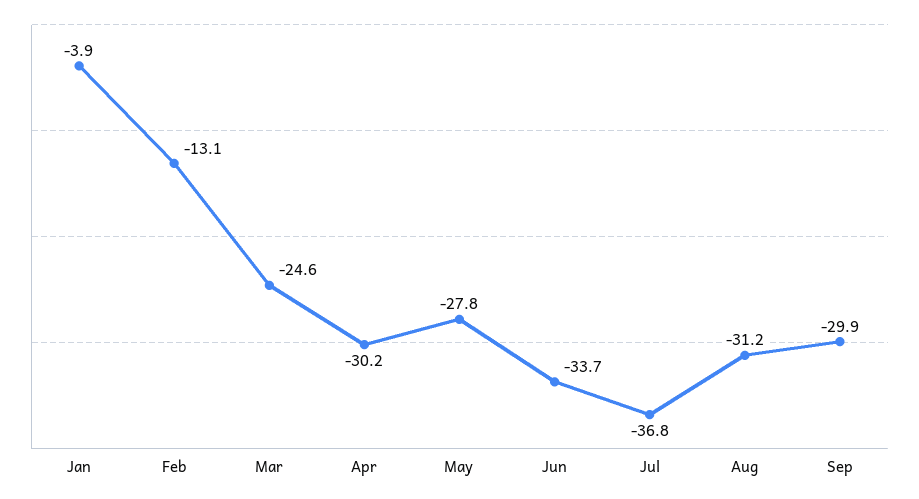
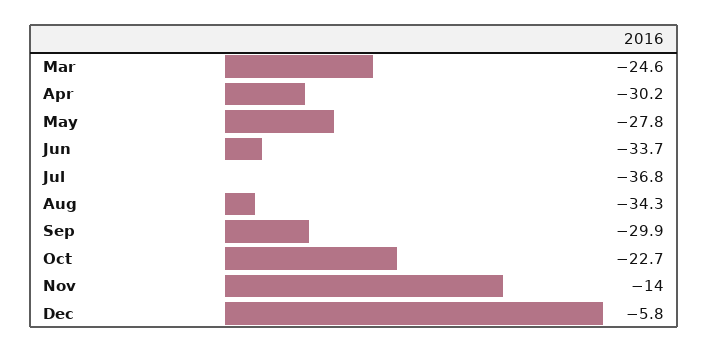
Jan: -3.9 -> none
Feb: -13.1 -> none
Aug: -31.2 -> -34.3
Oct: none -> -22.7
Nov: none -> -14
Dec: none -> -5.8

